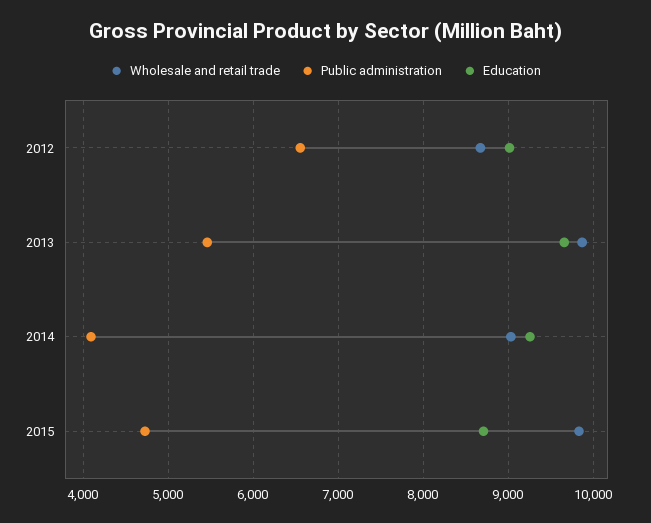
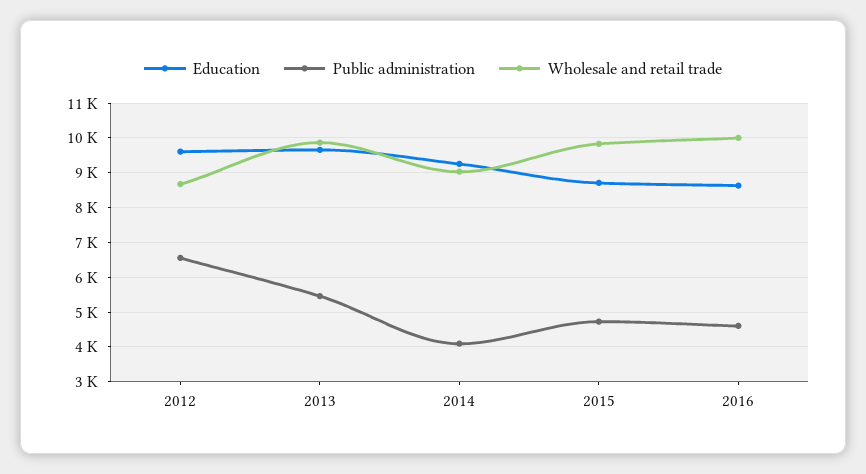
Education, 2012: 9000 -> 9600
Education, 2016: none -> 8600
Public administration, 2016: none -> 4600
Wholesale and retail trade, 2016: none -> 10000

